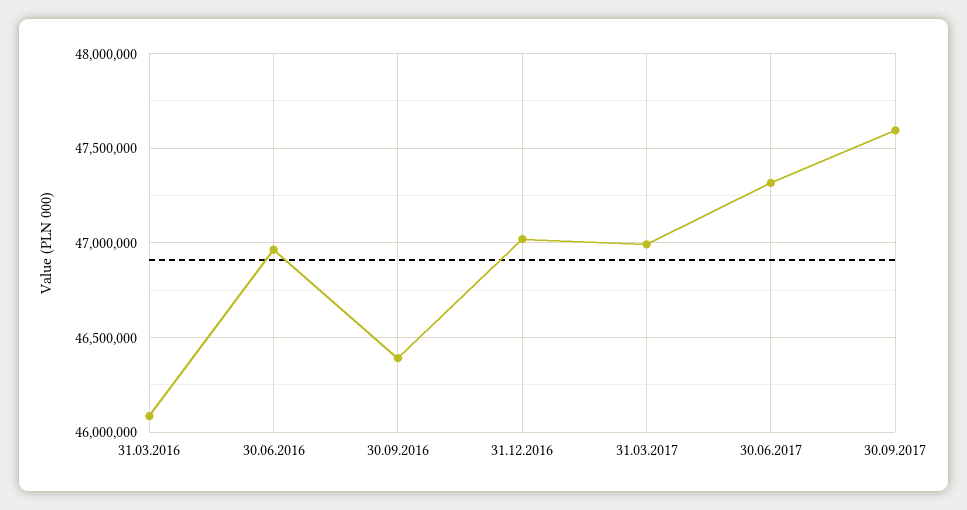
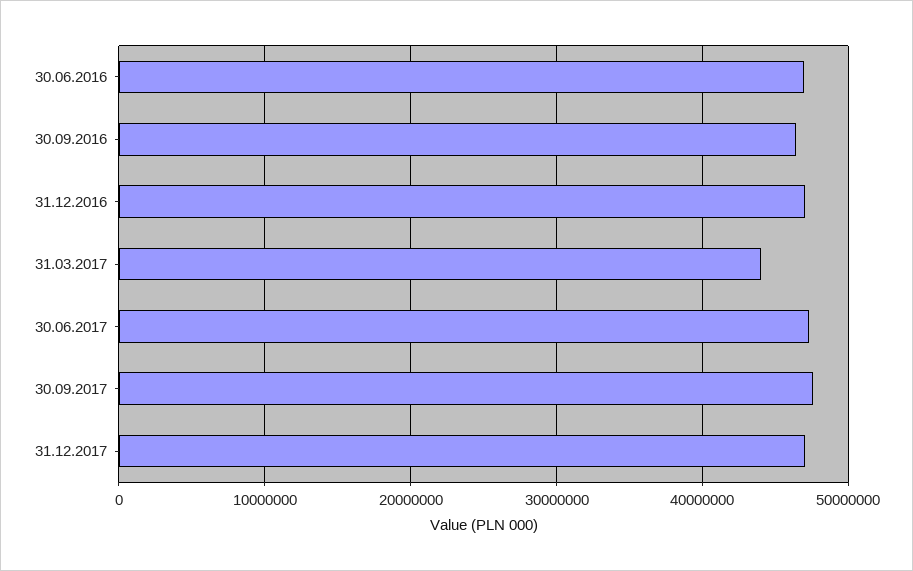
31.03.2016: 46100000 -> none
31.03.2017: 47000000 -> 44000000
31.12.2017: none -> 47000000

